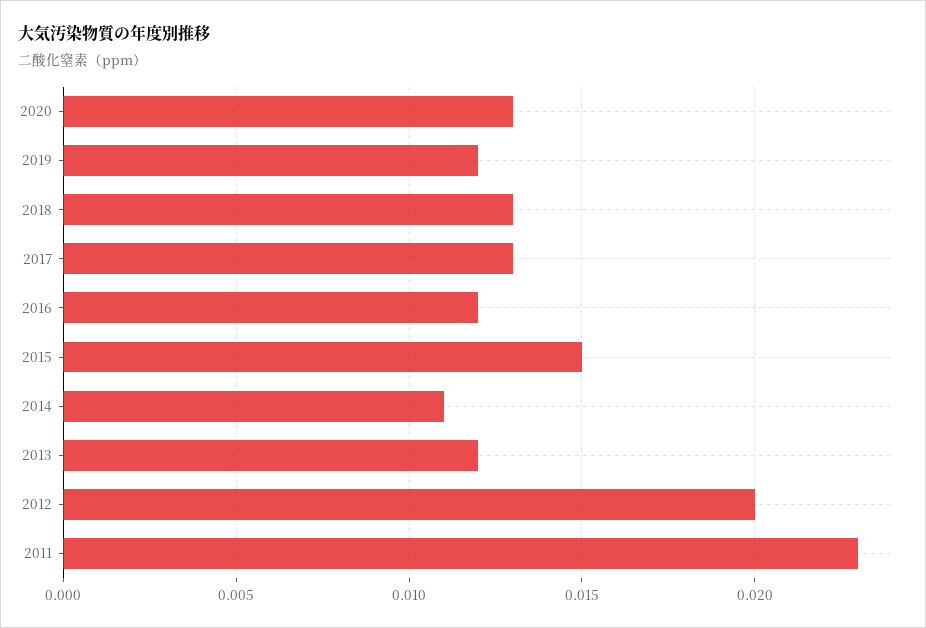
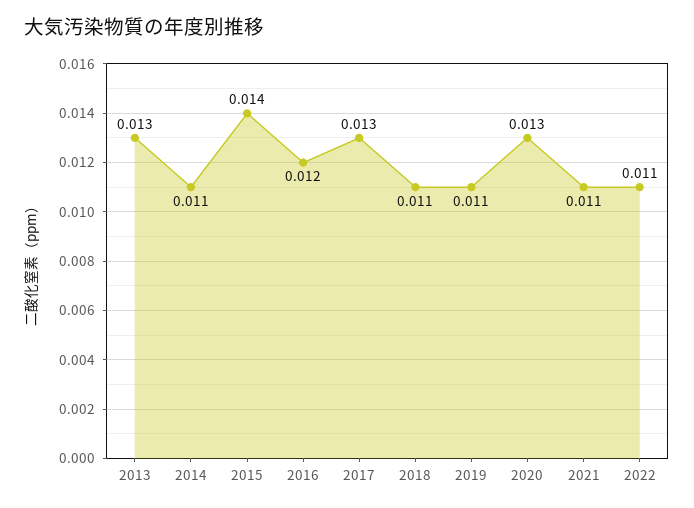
2019: 0.012 -> 0.011
2018: 0.013 -> 0.011
2015: 0.015 -> 0.014
2013: 0.012 -> 0.013
2012: 0.02 -> none
2011: 0.023 -> none
2021: none -> 0.011
2022: none -> 0.011

